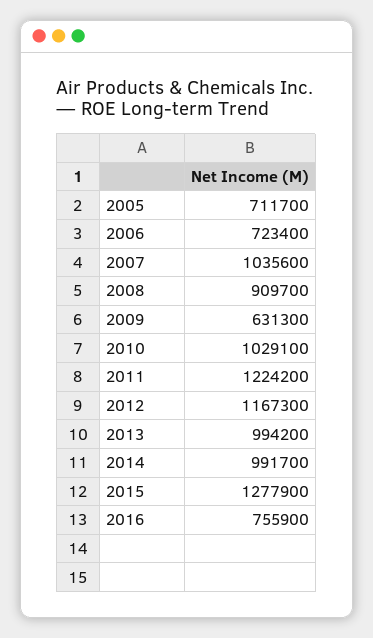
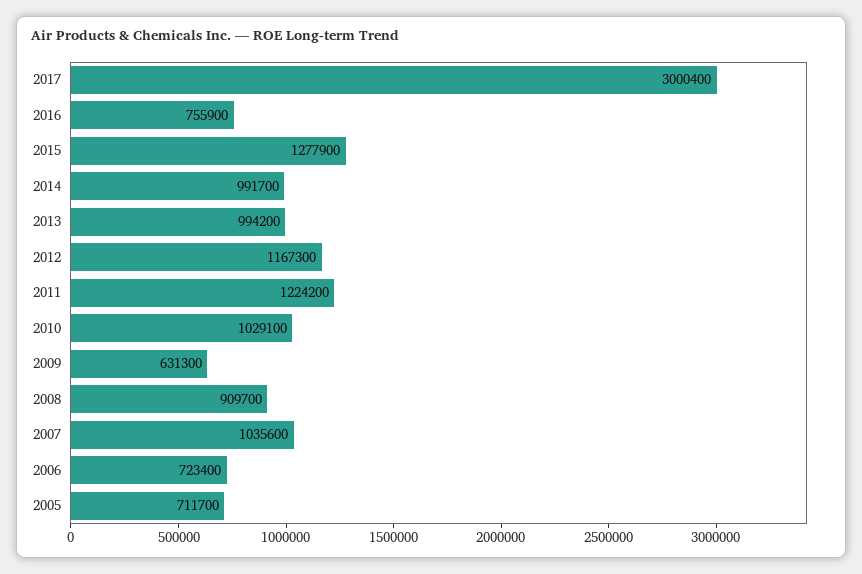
2017: none -> 3000400

